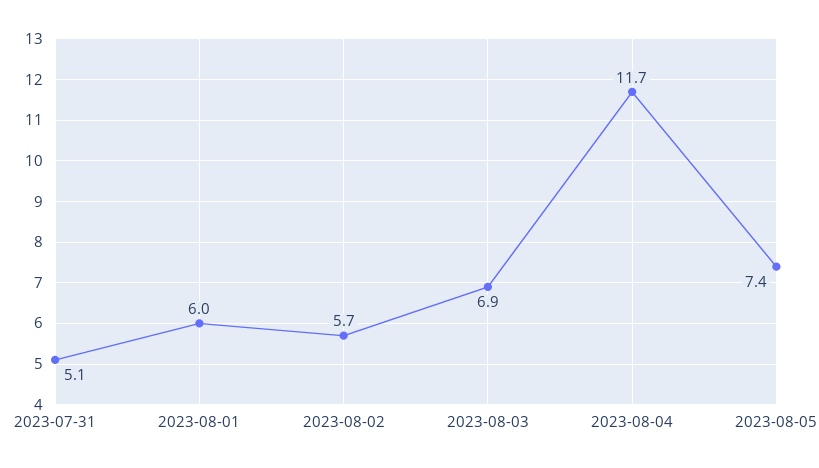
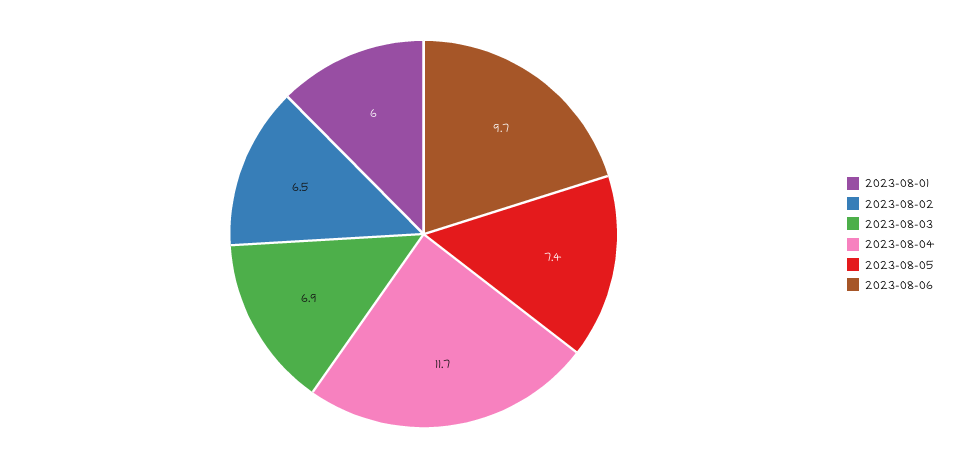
2023-07-31: 5.1 -> none
2023-08-02: 5.7 -> 6.5
2023-08-06: none -> 9.7

